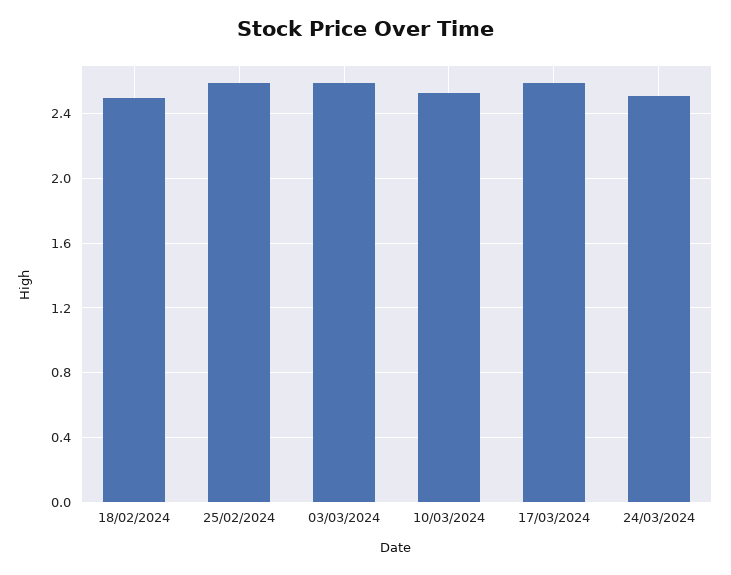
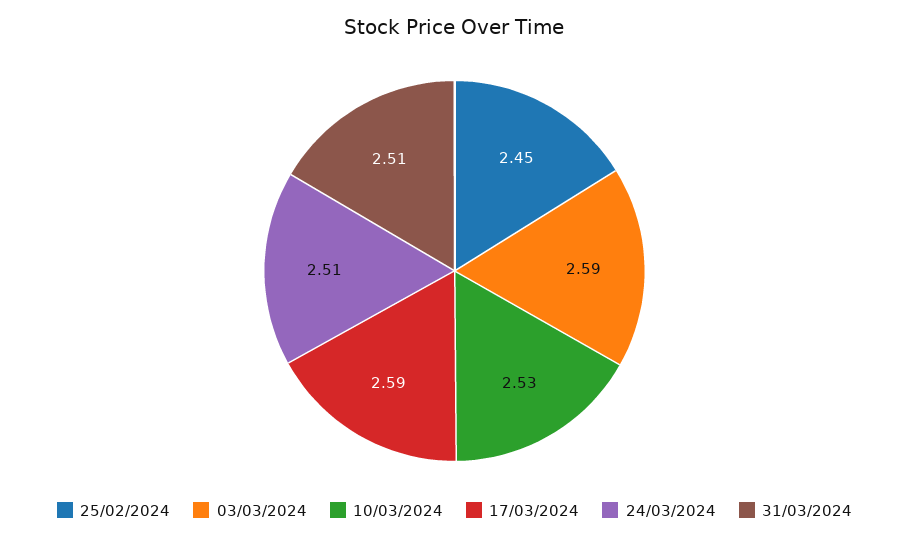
18/02/2024: 2.5 -> none
25/02/2024: 2.6 -> 2.45
31/03/2024: none -> 2.51

